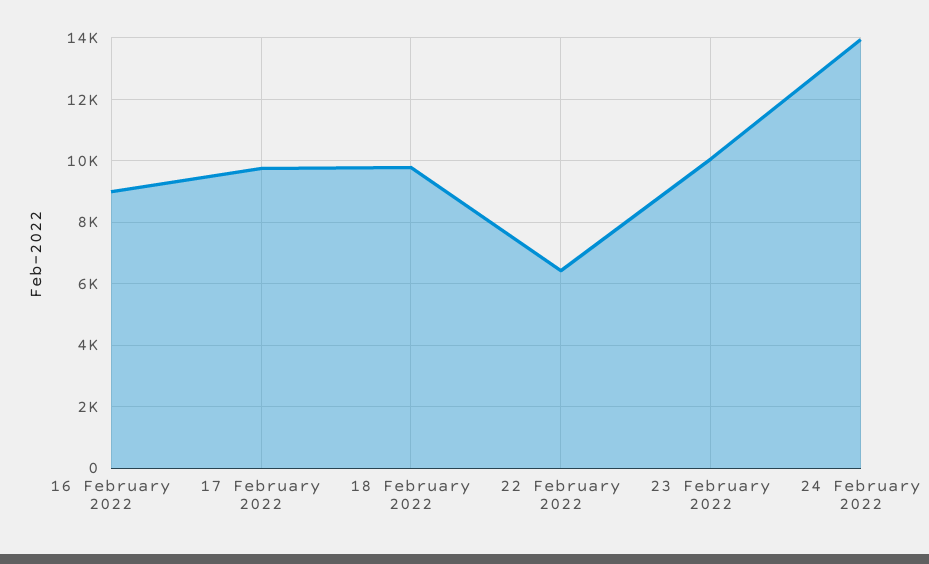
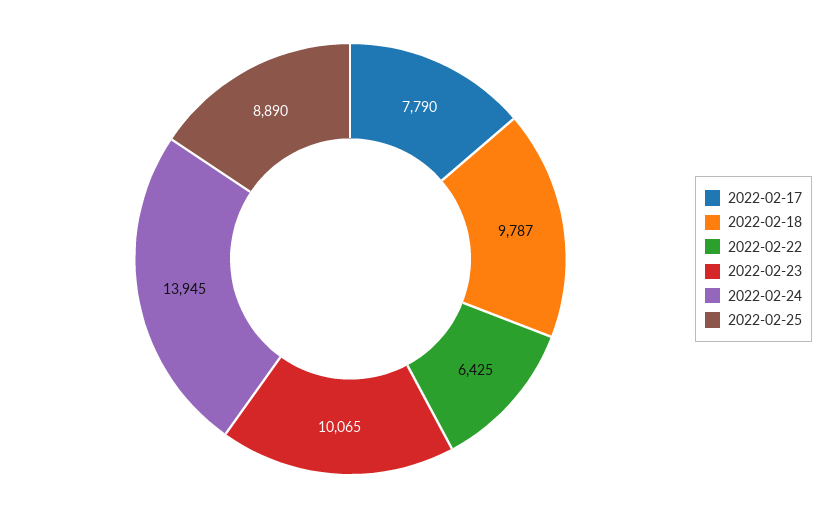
16 February 2022: 9000 -> none
17 February 2022: 9800 -> 7790
2022-02-25: none -> 8890

